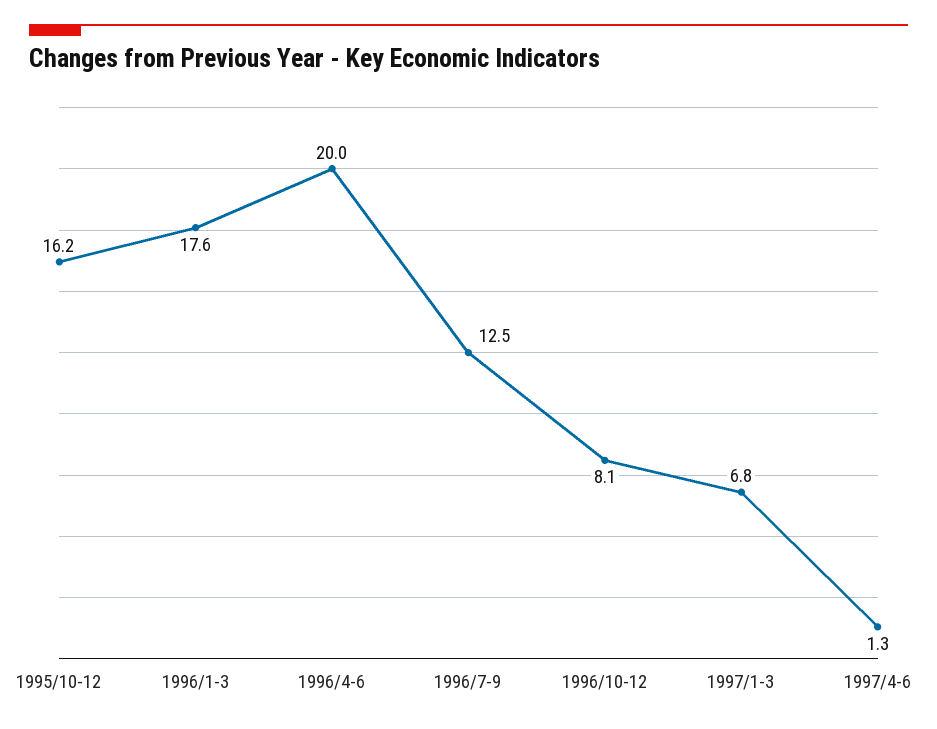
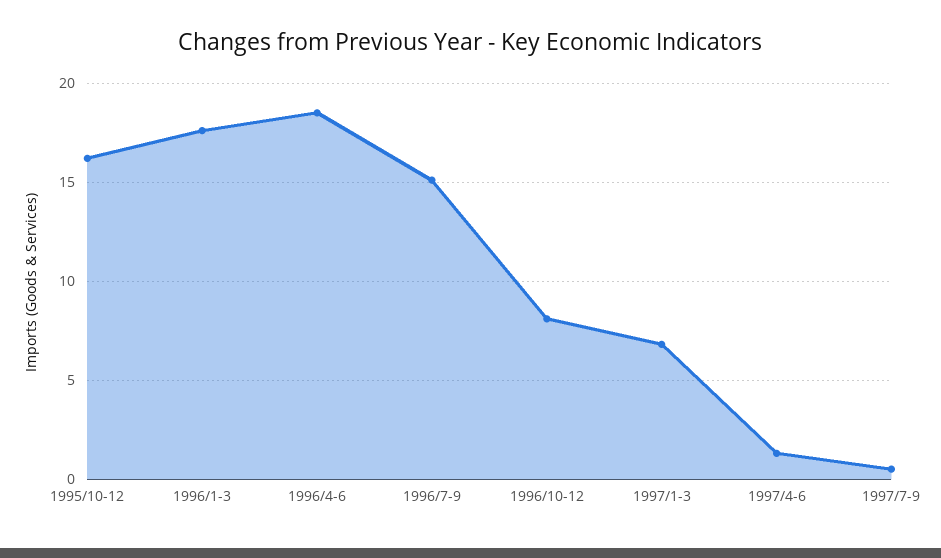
1996/4-6: 20 -> 18.5
1996/7-9: 12.5 -> 15
1997/7-9: none -> 0.5

